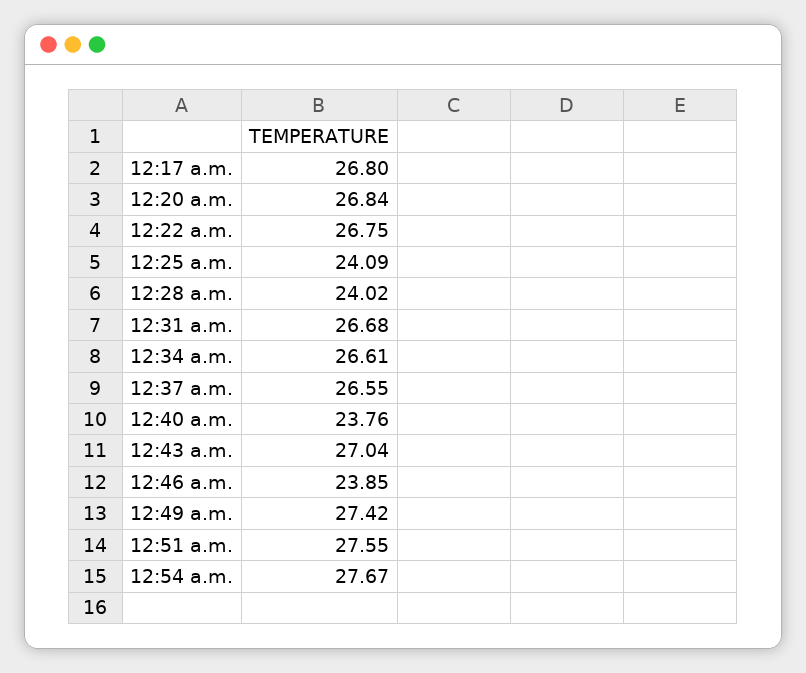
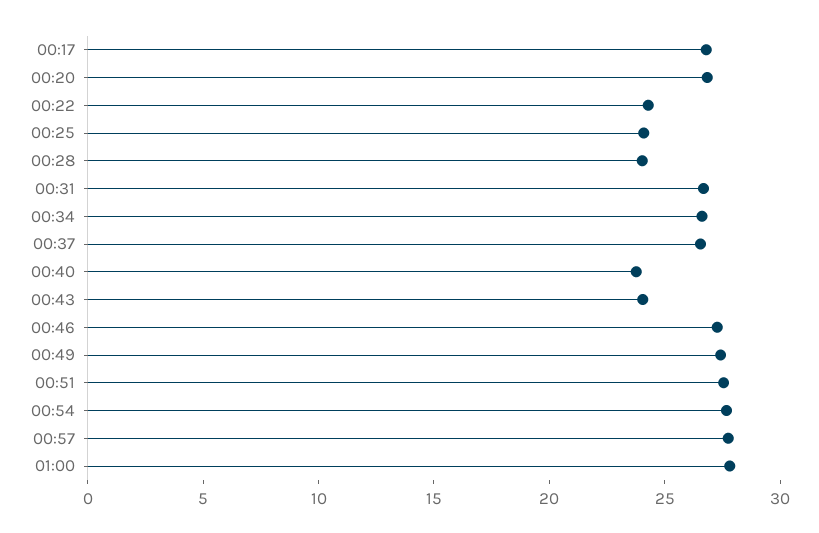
12:22 a.m.: 26.75 -> 24
12:43 a.m.: 27.04 -> 24
12:46 a.m.: 23.85 -> 27
00:57: none -> 28
01:00: none -> 28

